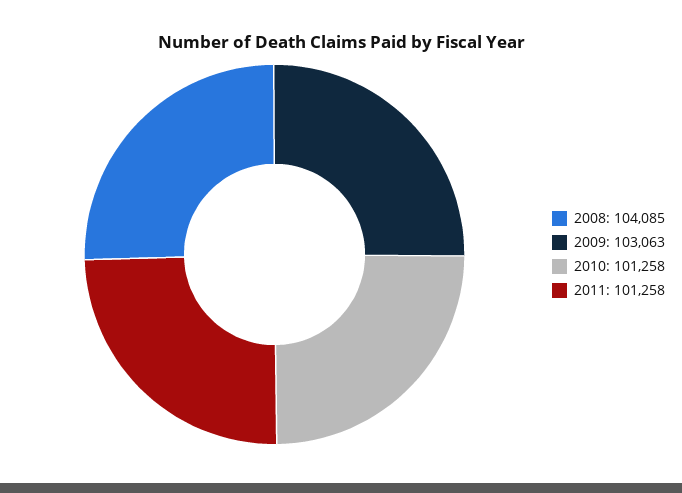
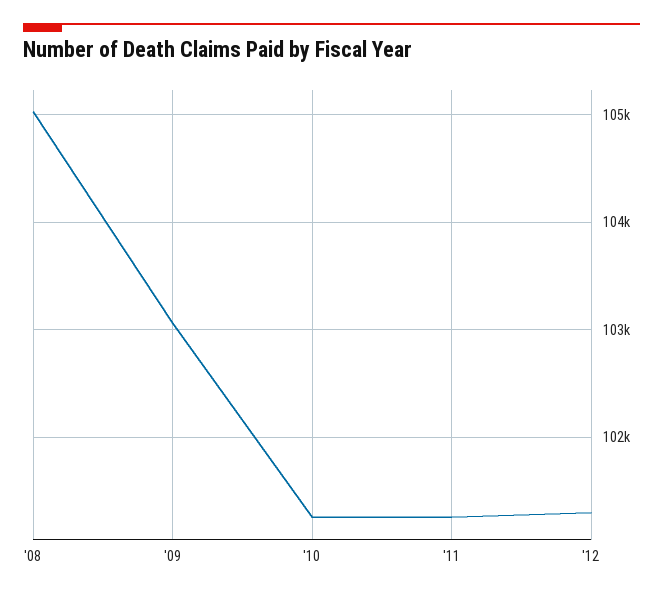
2008: 104085 -> 105000
'12: none -> 101300

